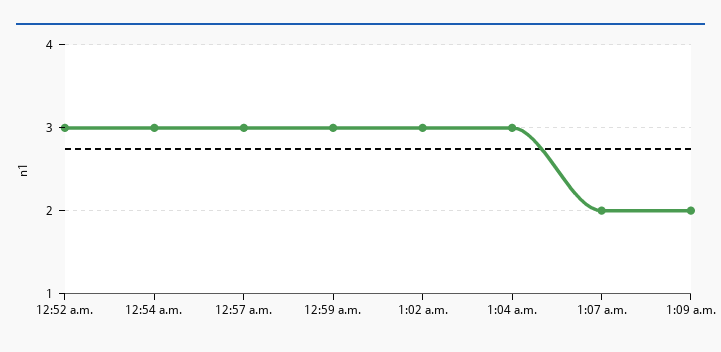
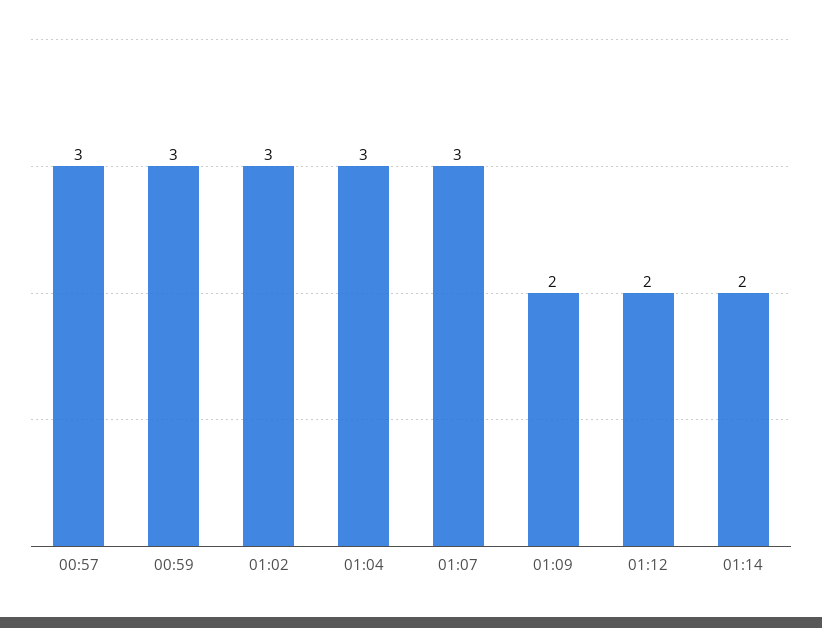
12:52 a.m.: 3 -> none
12:54 a.m.: 3 -> none
1:07 a.m.: 2 -> 3
01:12: none -> 2
01:14: none -> 2

